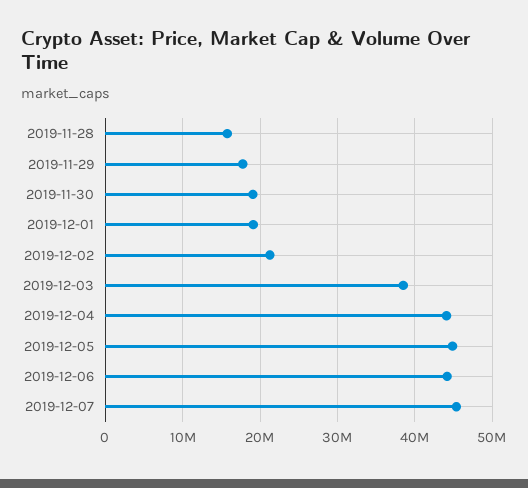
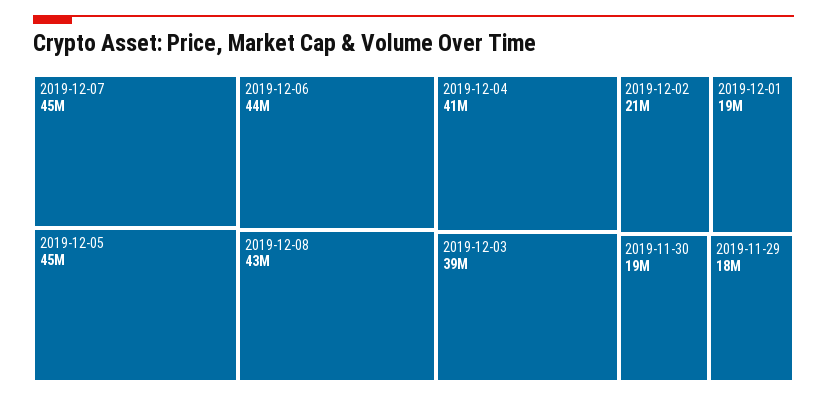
2019-11-28: 16000000 -> none
2019-12-04: 44000000 -> 41000000
2019-12-08: none -> 43000000

